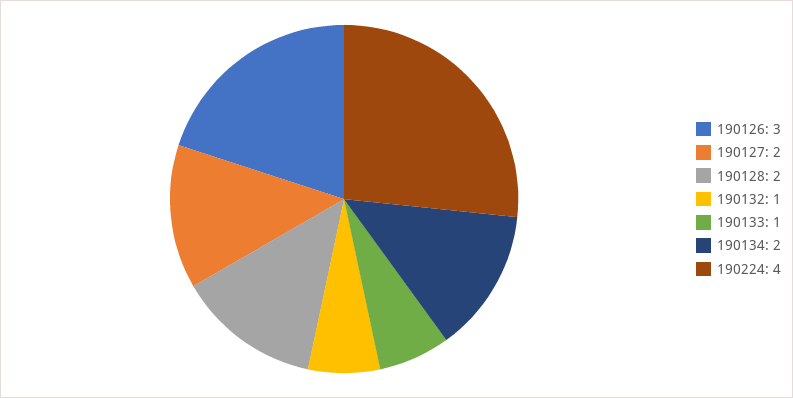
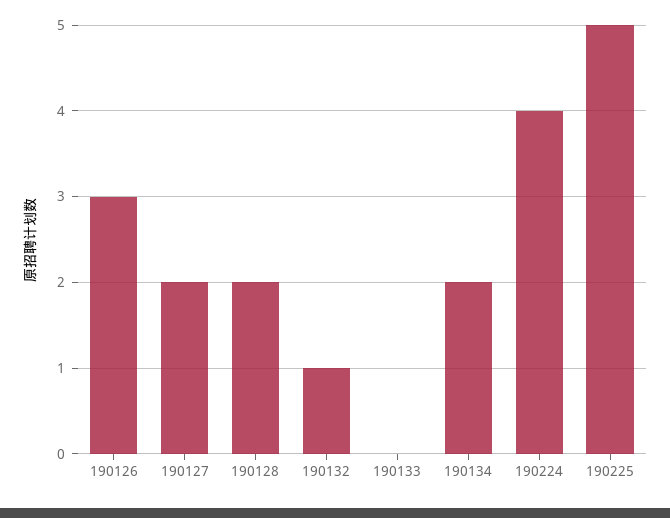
190133: 1 -> 0
190225: none -> 5

